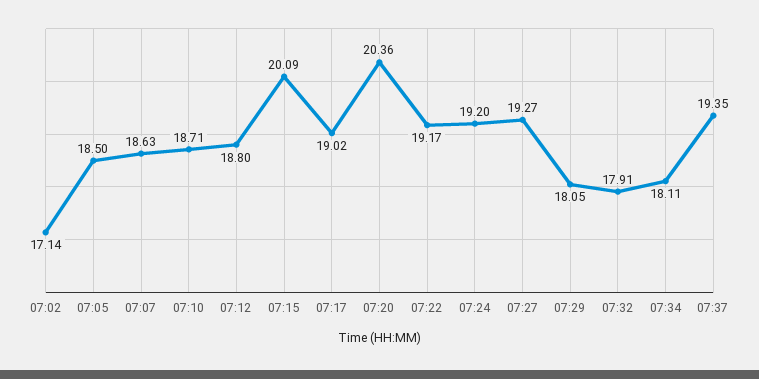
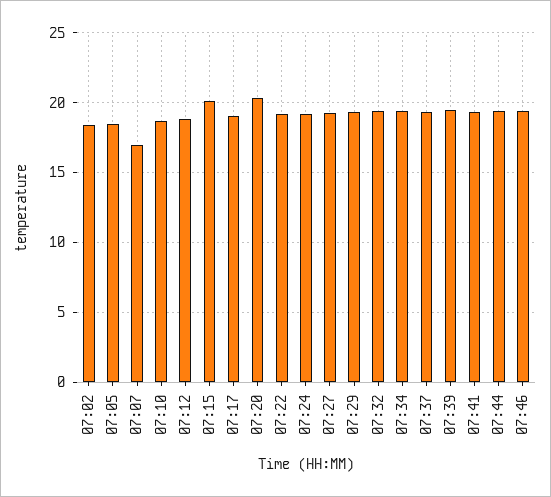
07:02: 17.14 -> 18.5
07:07: 18.63 -> 17
07:29: 18.05 -> 19.5
07:32: 17.91 -> 19.5
07:34: 18.11 -> 19.5
07:39: none -> 19.5
07:41: none -> 19.5
07:44: none -> 19.5
07:46: none -> 19.5

